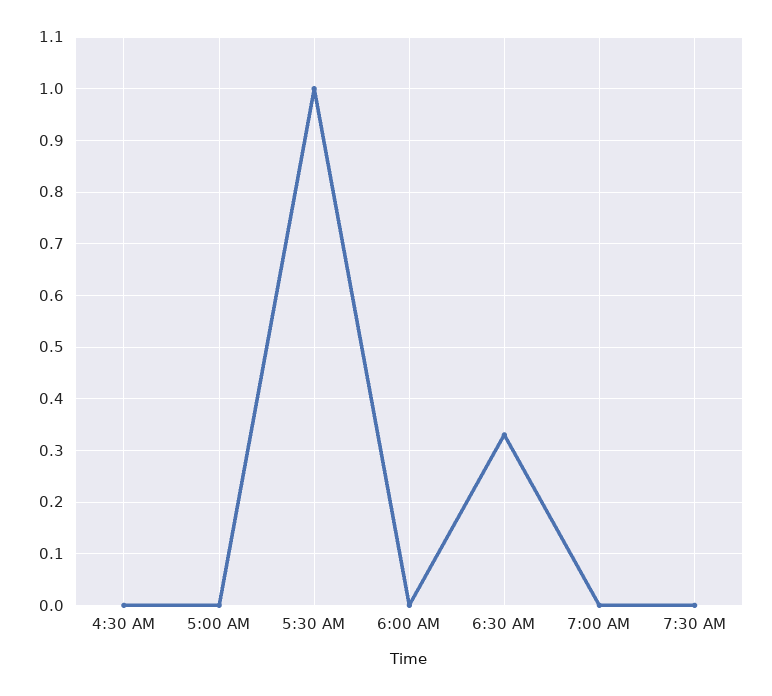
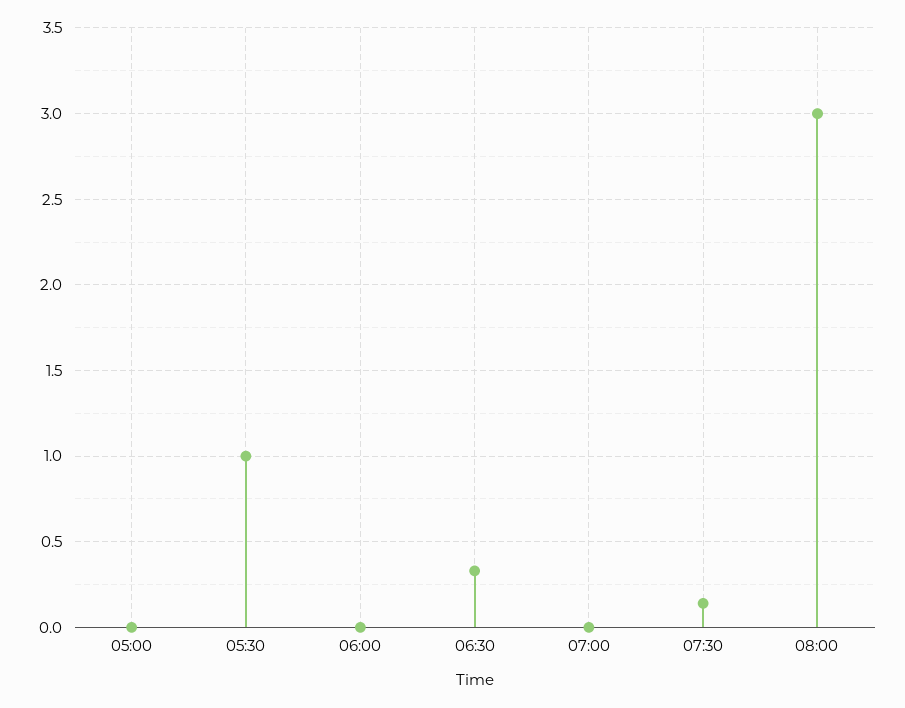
4:30 AM: 0 -> none
7:30 AM: 0 -> 0.15
08:00: none -> 3

